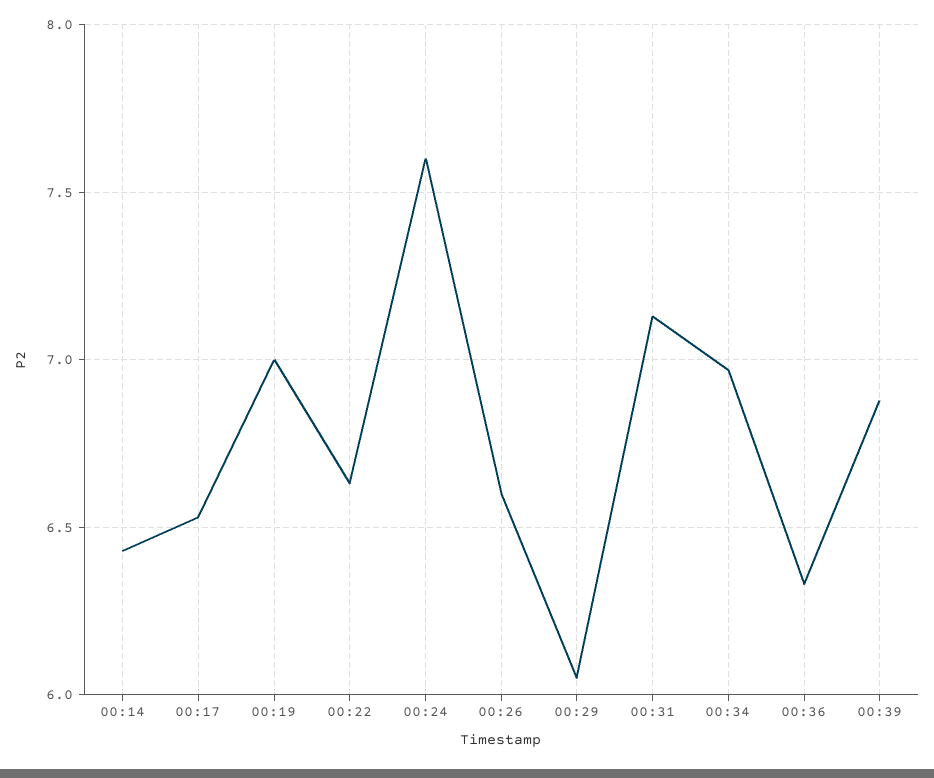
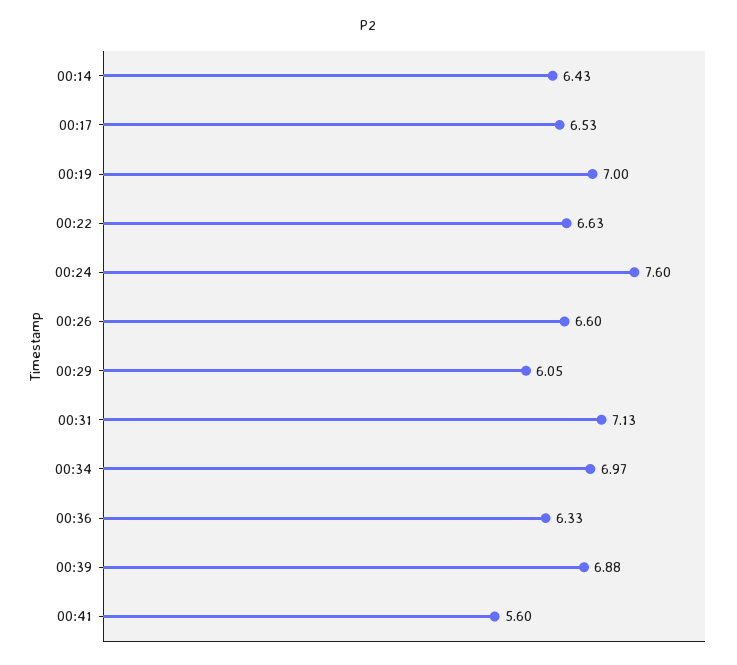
00:41: none -> 5.6

